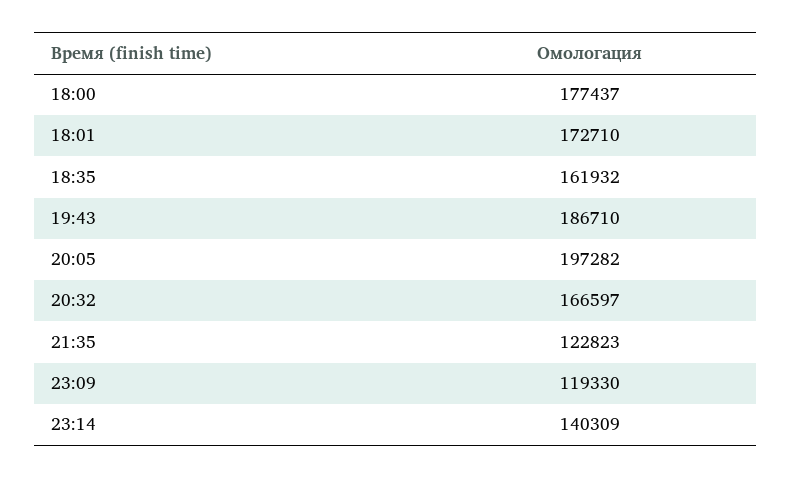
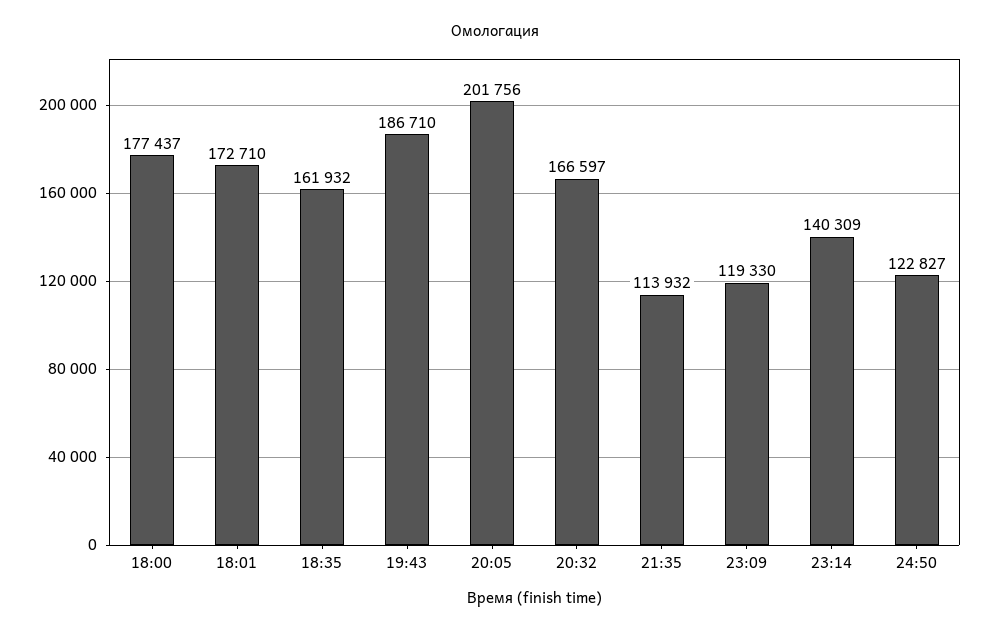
20:05: 197282 -> 201756
21:35: 122823 -> 113932
24:50: none -> 122827

